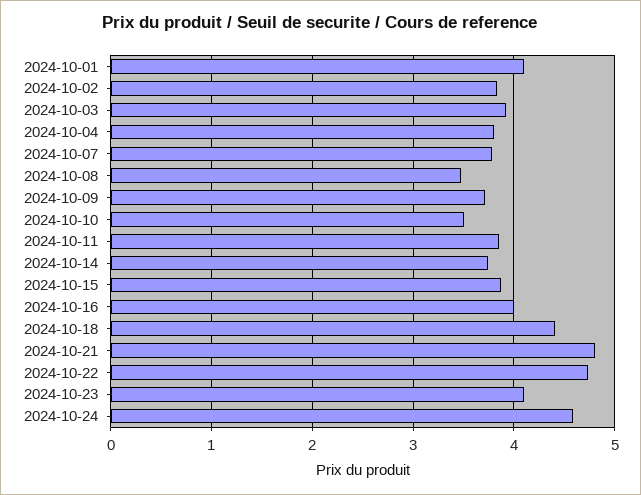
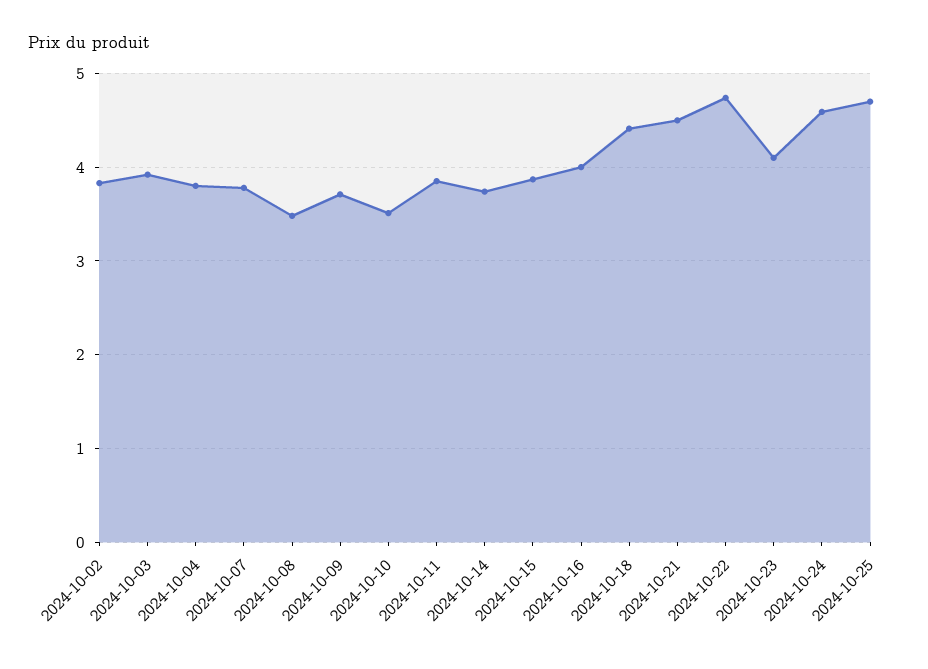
2024-10-01: 4.1 -> none
2024-10-21: 4.8 -> 4.5
2024-10-25: none -> 4.7

